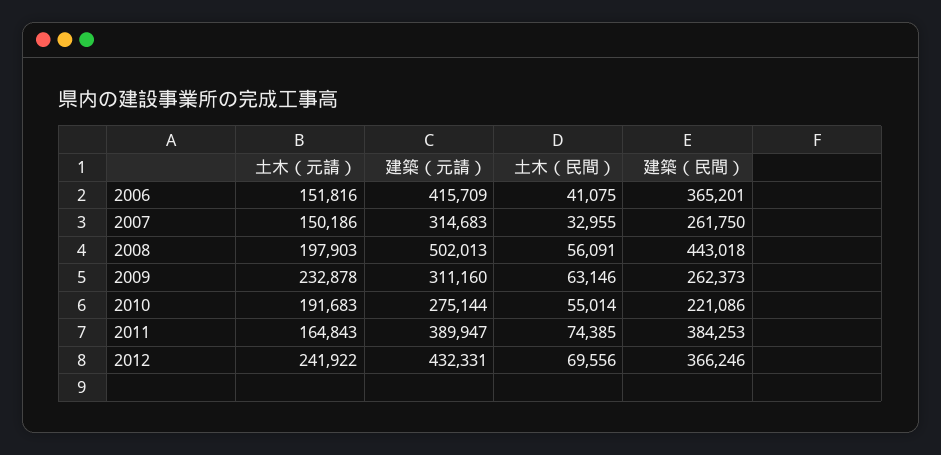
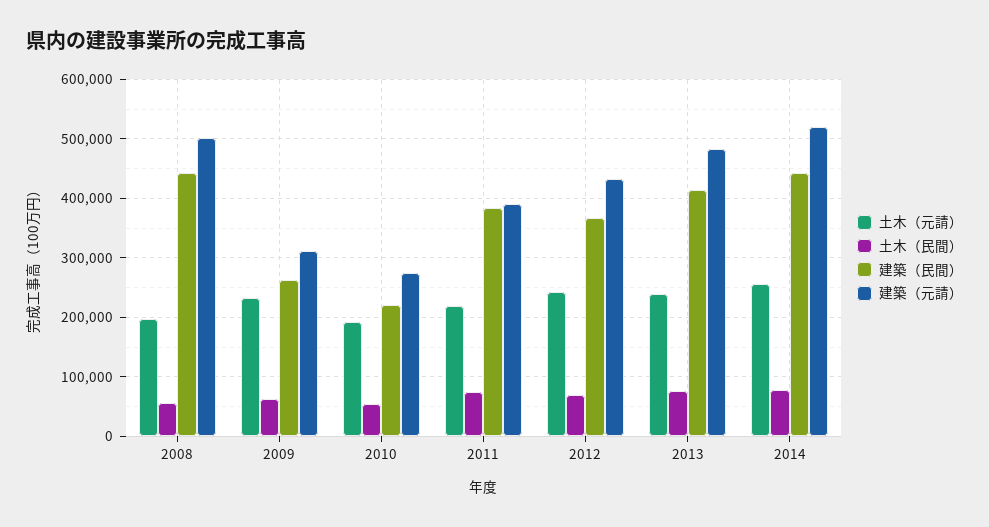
土木（元請）, 2006: 151816 -> none
建築（元請）, 2006: 415709 -> none
土木（民間）, 2006: 41075 -> none
建築（民間）, 2006: 365201 -> none
土木（元請）, 2007: 150186 -> none
建築（元請）, 2007: 314683 -> none
土木（民間）, 2007: 32955 -> none
建築（民間）, 2007: 261750 -> none
土木（元請）, 2011: 164843 -> 220000
土木（元請）, 2013: none -> 240000
土木（民間）, 2013: none -> 80000
建築（民間）, 2013: none -> 420000
建築（元請）, 2013: none -> 480000
土木（元請）, 2014: none -> 260000
土木（民間）, 2014: none -> 80000
建築（民間）, 2014: none -> 440000
建築（元請）, 2014: none -> 520000

